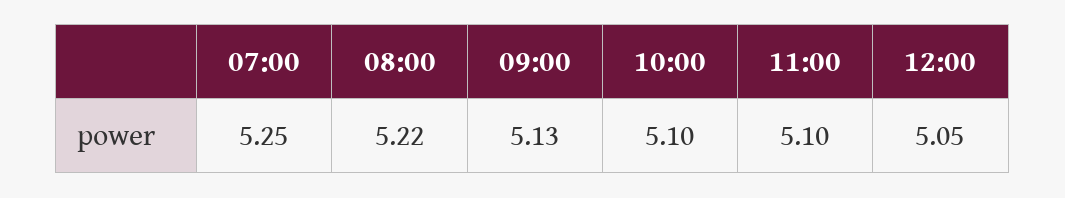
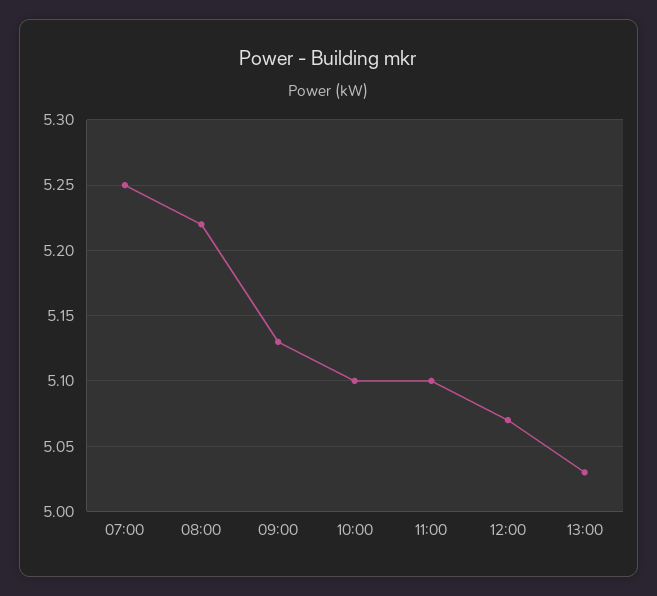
12:00: 5.05 -> 5.07
13:00: none -> 5.03

